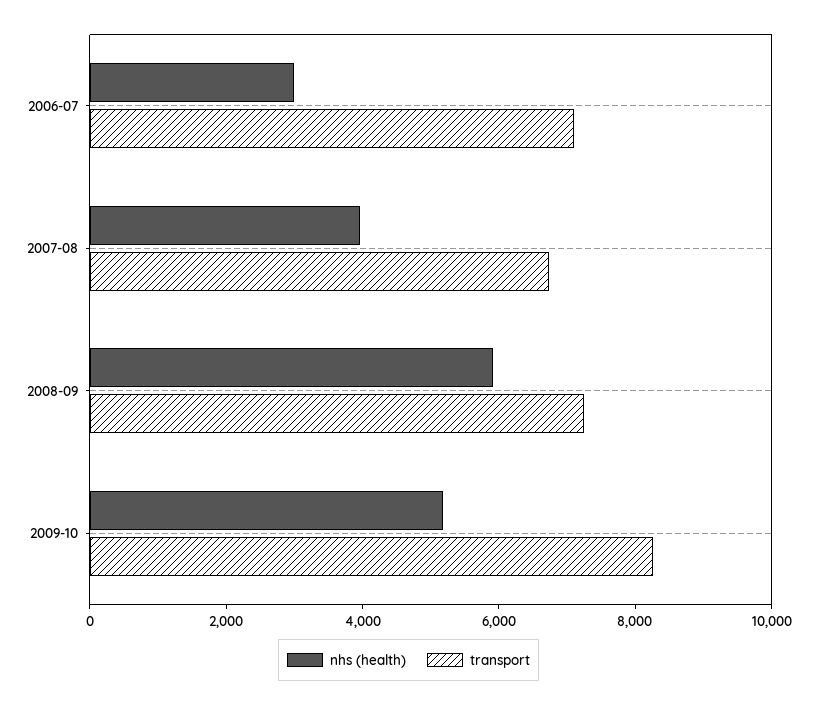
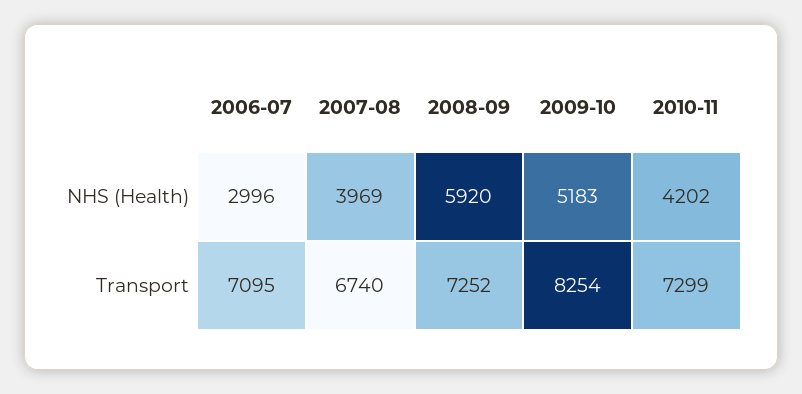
nhs (health), 2010-11: none -> 4202
transport, 2010-11: none -> 7299

